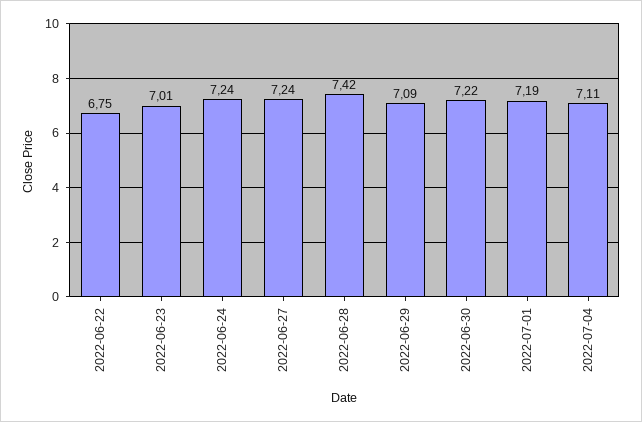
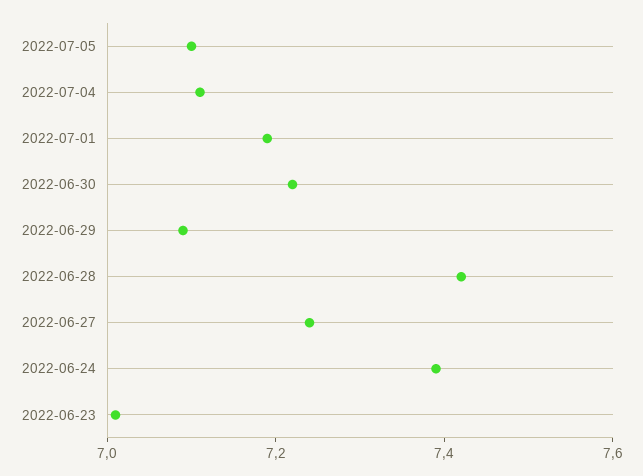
2022-06-22: 6.75 -> none
2022-06-24: 7.24 -> 7.4
2022-07-05: none -> 7.1

